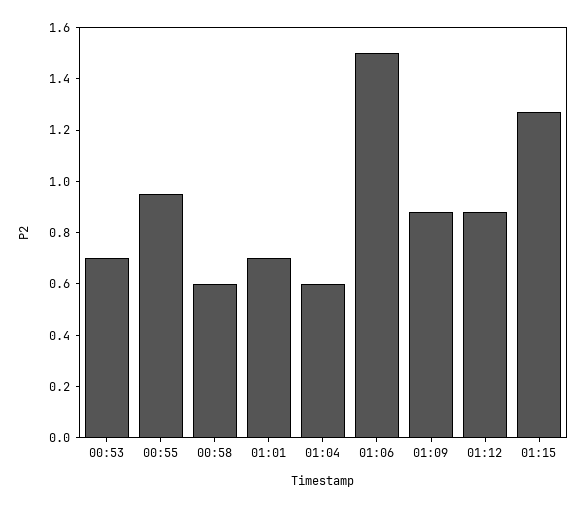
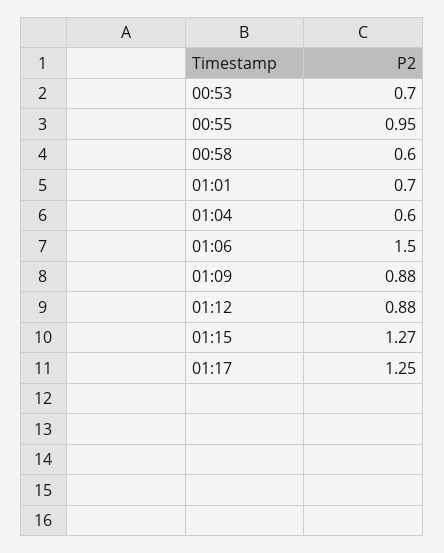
01:17: none -> 1.25

